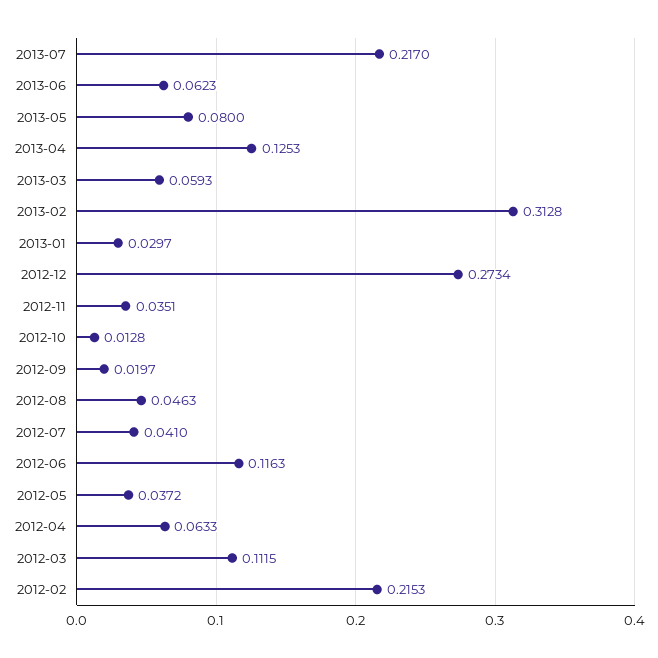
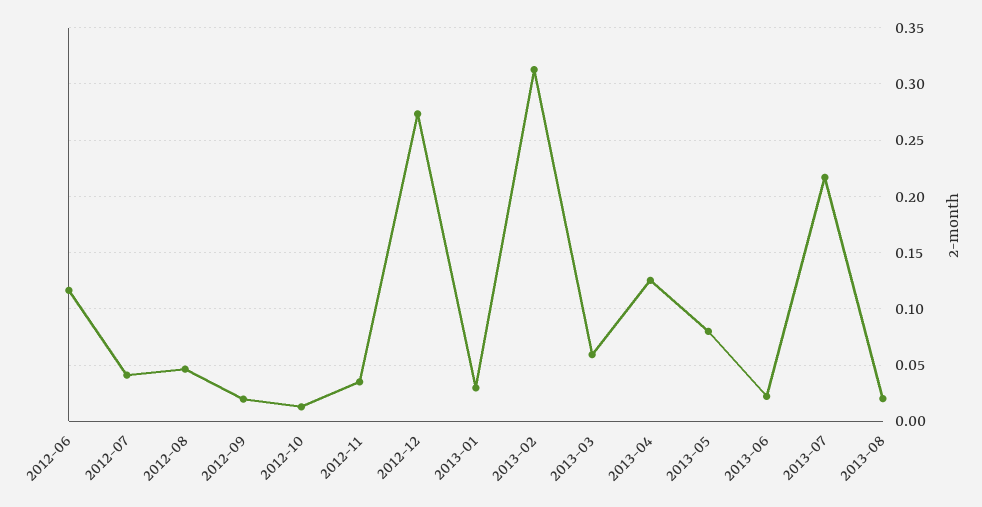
2013-06: 0.0623 -> 0.02
2012-05: 0.0372 -> none
2012-04: 0.0633 -> none
2012-03: 0.1115 -> none
2012-02: 0.2153 -> none
2013-08: none -> 0.02

